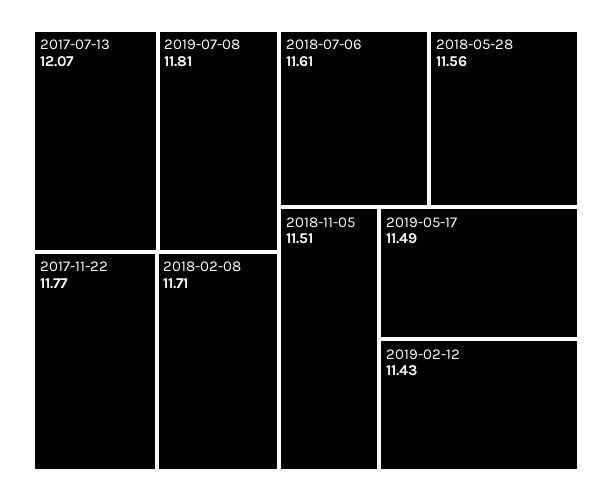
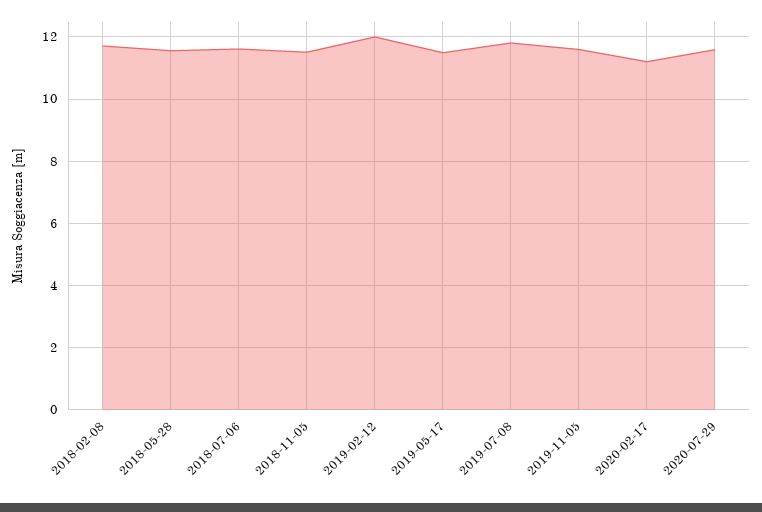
2017-07-13: 12.07 -> none
2017-11-22: 11.77 -> none
2019-02-12: 11.43 -> 12
2019-11-05: none -> 11.6
2020-02-17: none -> 11.2
2020-07-29: none -> 11.6

